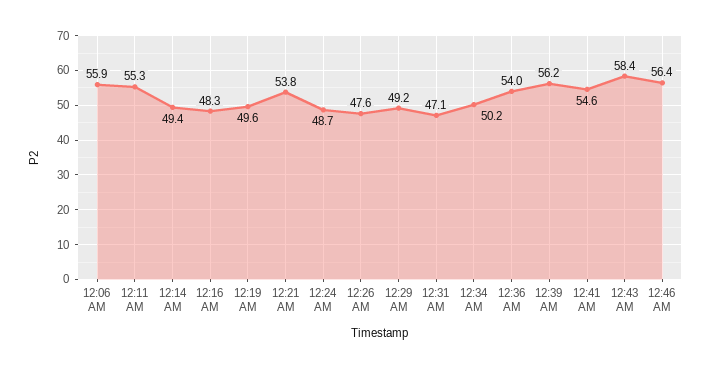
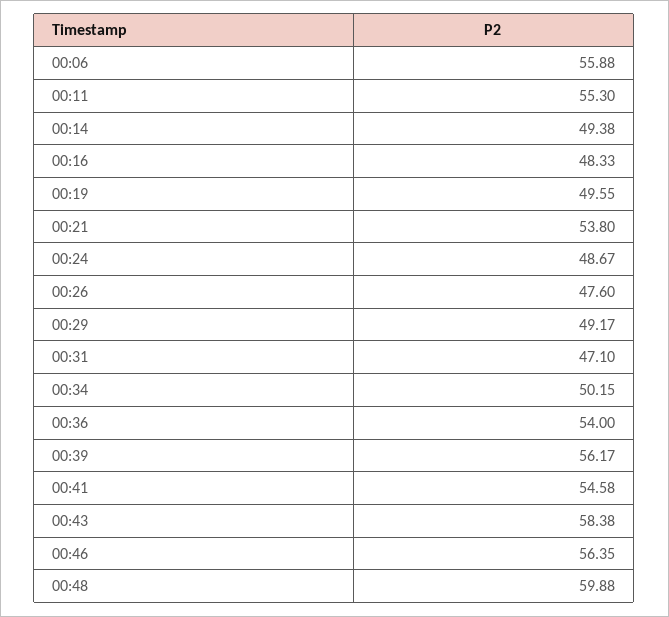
00:48: none -> 59.88

